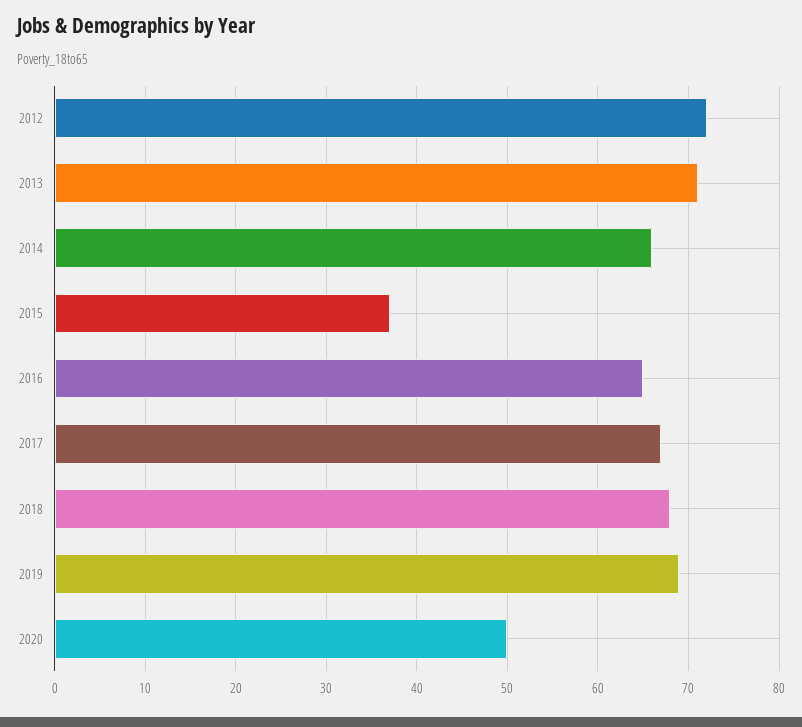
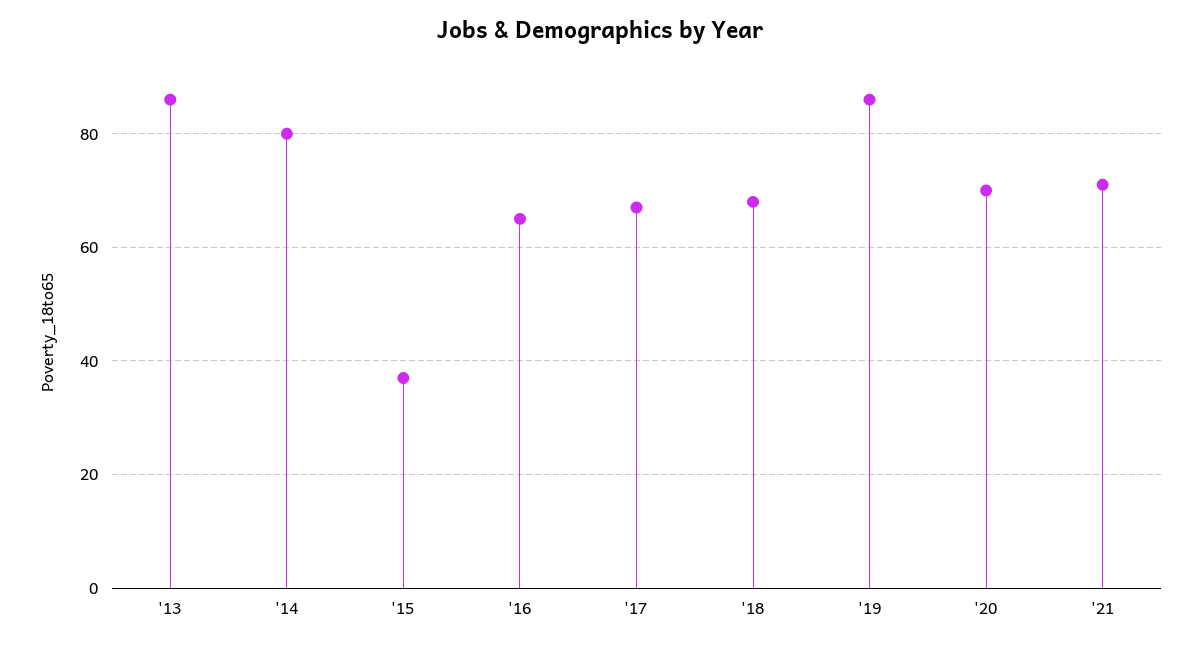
2012: 72 -> none
2013: 71 -> 85
2014: 66 -> 80
2019: 69 -> 85
2020: 50 -> 70
'21: none -> 70

